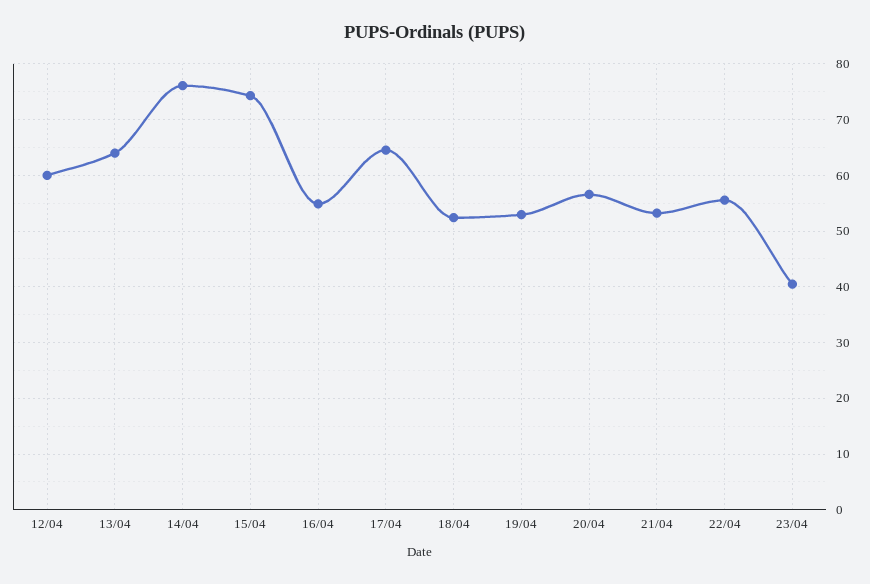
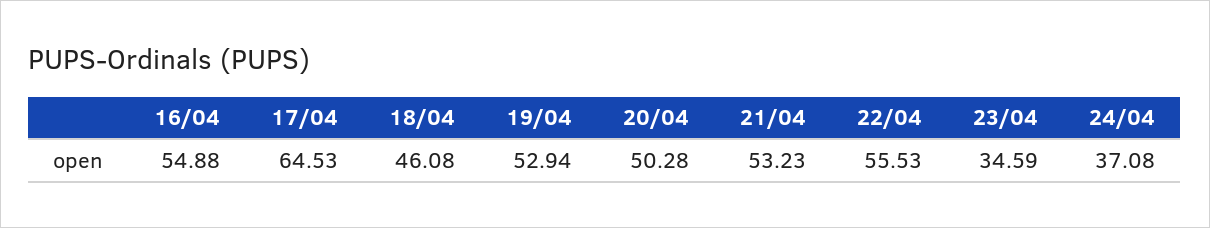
12/04: 60 -> none
13/04: 64 -> none
14/04: 76 -> none
15/04: 74 -> none
18/04: 52 -> 46.08
20/04: 56 -> 50.28
23/04: 40 -> 34.59
24/04: none -> 37.08

